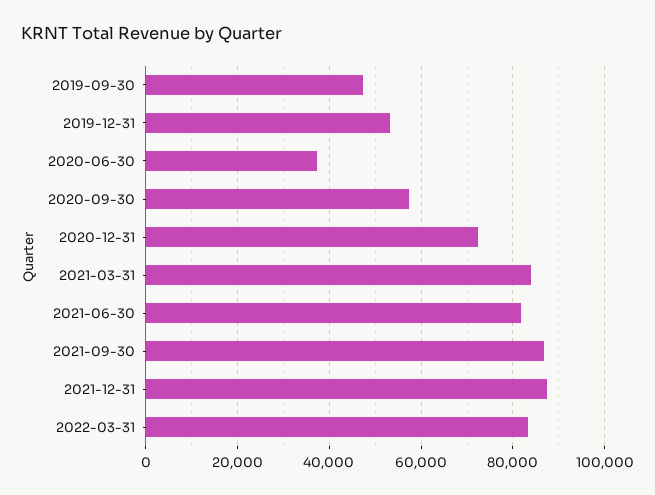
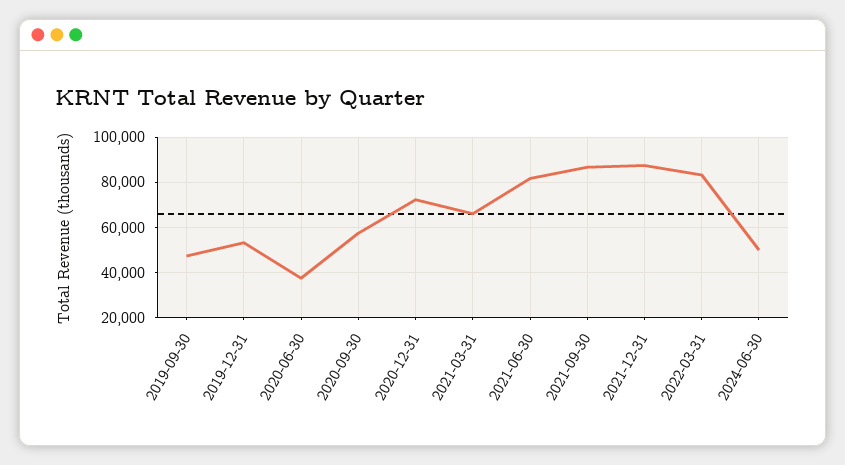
2021-03-31: 84000 -> 65000
2024-06-30: none -> 50000

